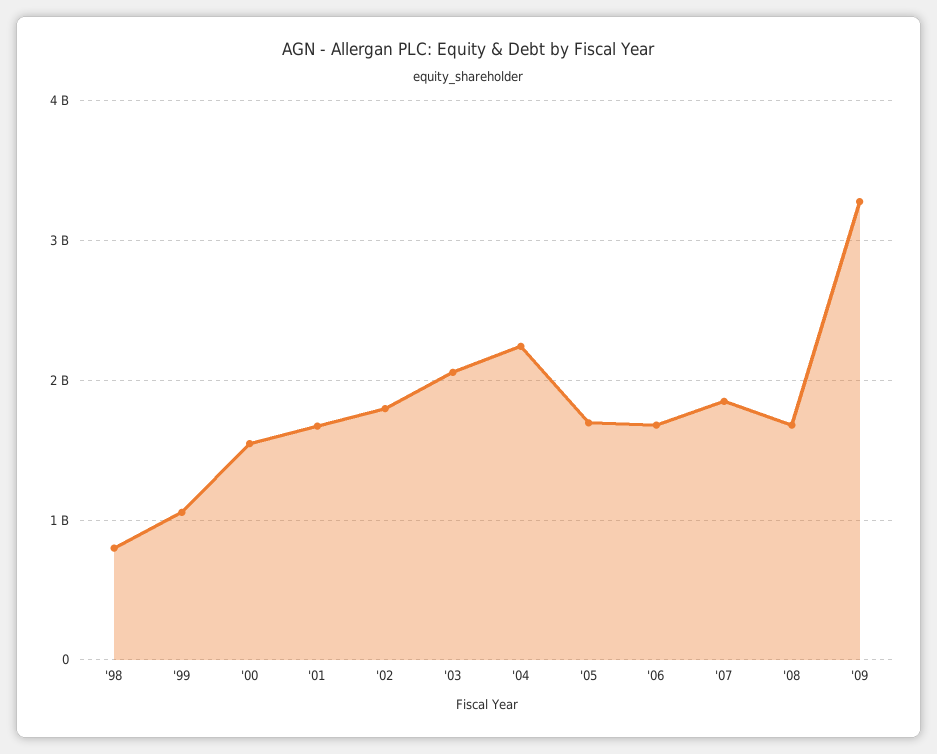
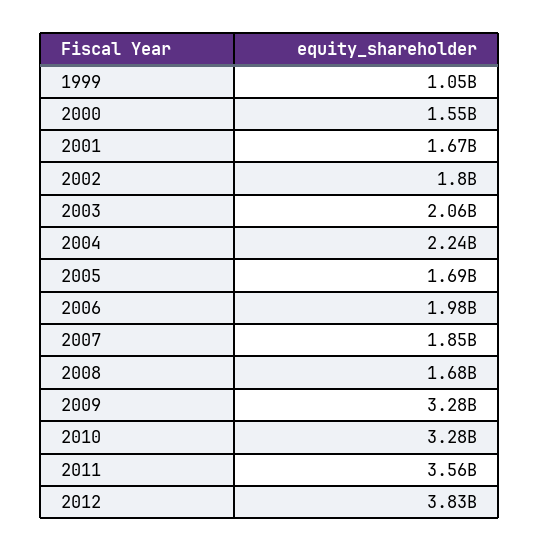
'98: 800000000 -> none
'06: 1700000000 -> 1980000000
2010: none -> 3280000000
2011: none -> 3560000000
2012: none -> 3830000000

